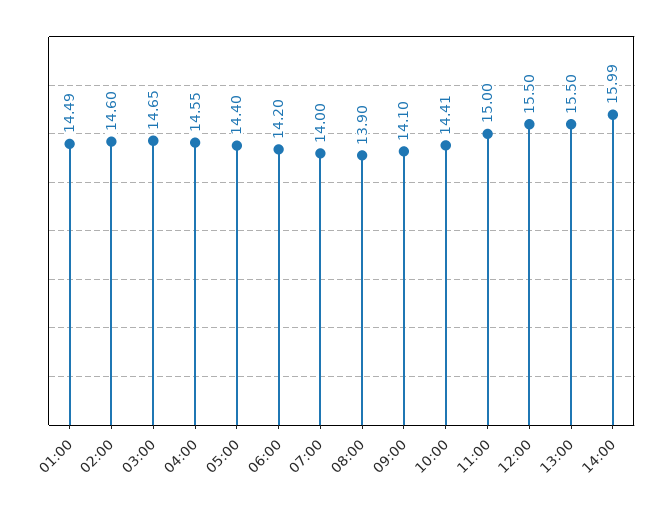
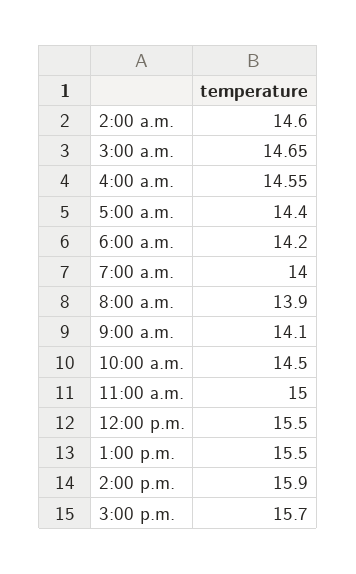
01:00: 14.49 -> none
10:00: 14.41 -> 14.5
14:00: 15.99 -> 15.9
3:00 p.m.: none -> 15.7

